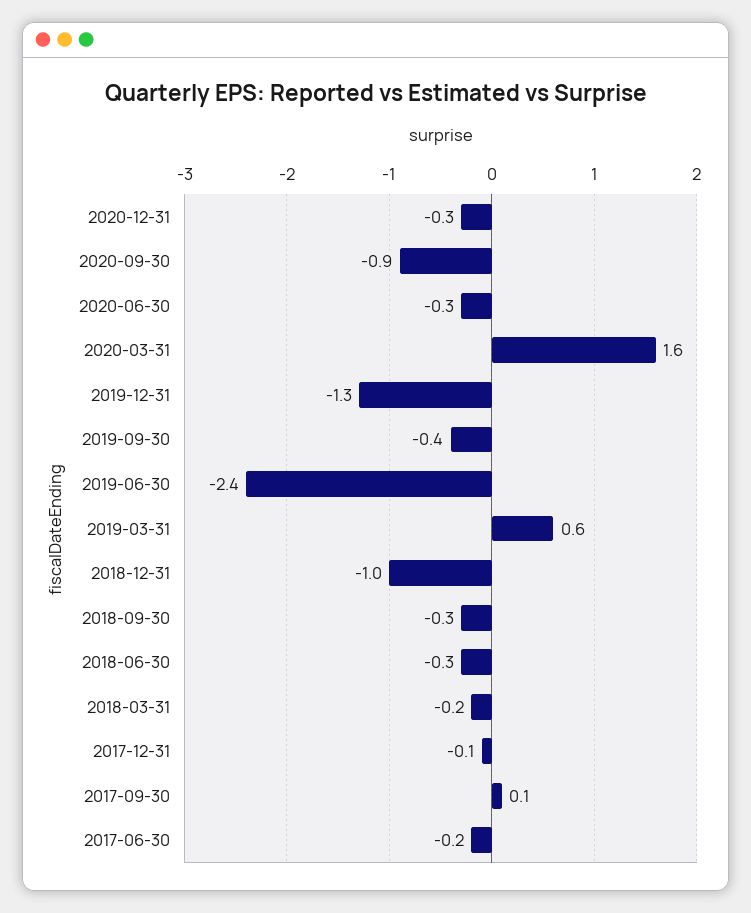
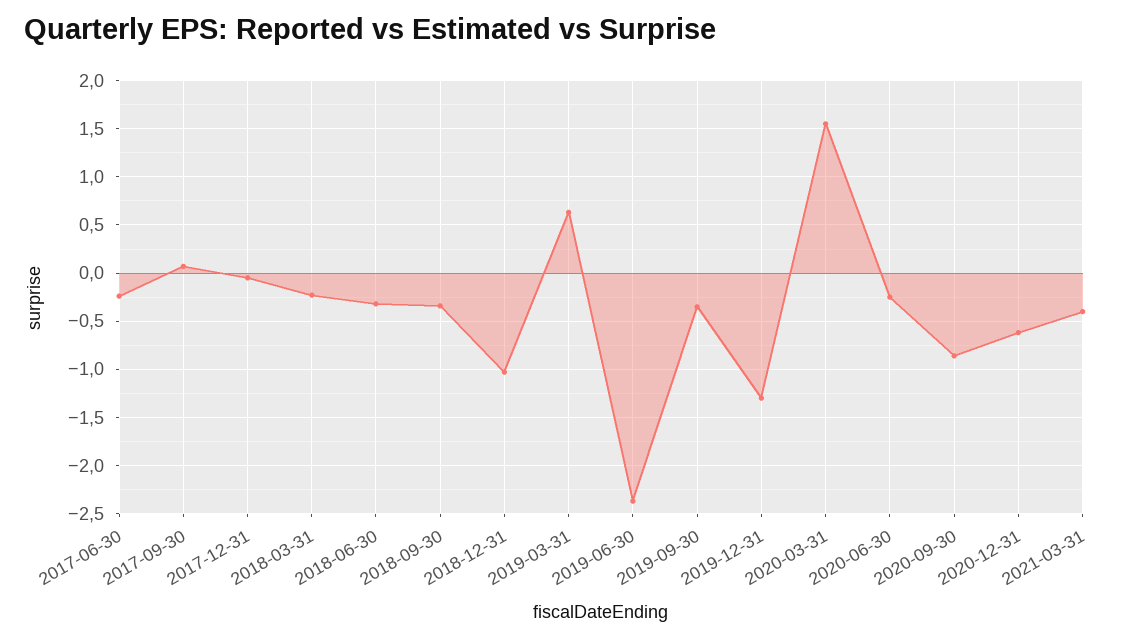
2020-12-31: -0.3 -> -0.6
2021-03-31: none -> -0.4

